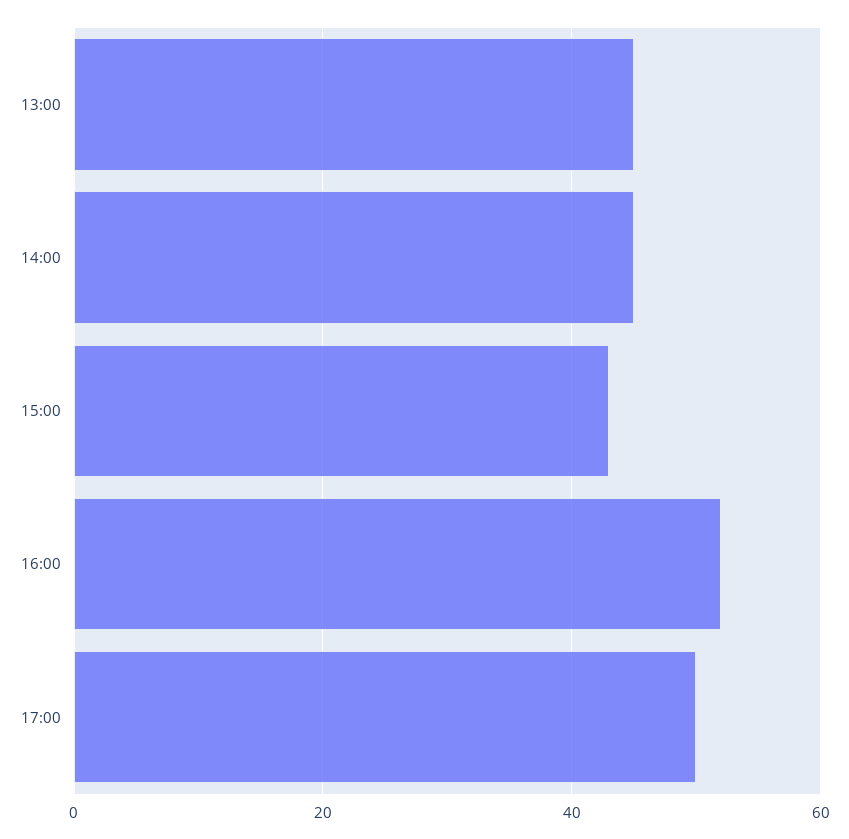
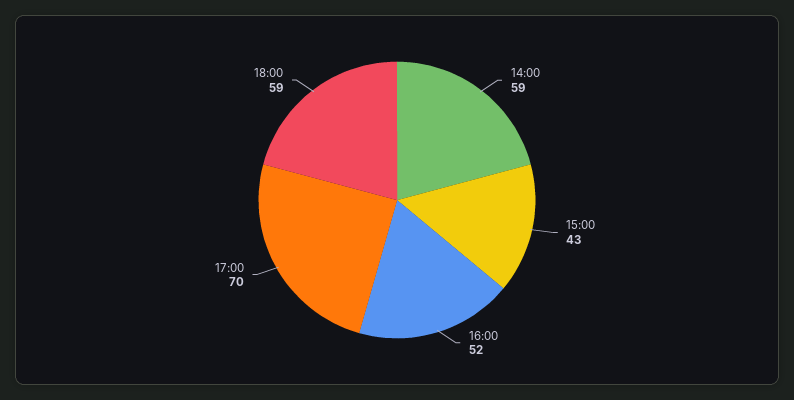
13:00: 45 -> none
14:00: 45 -> 59
17:00: 50 -> 70
18:00: none -> 59

